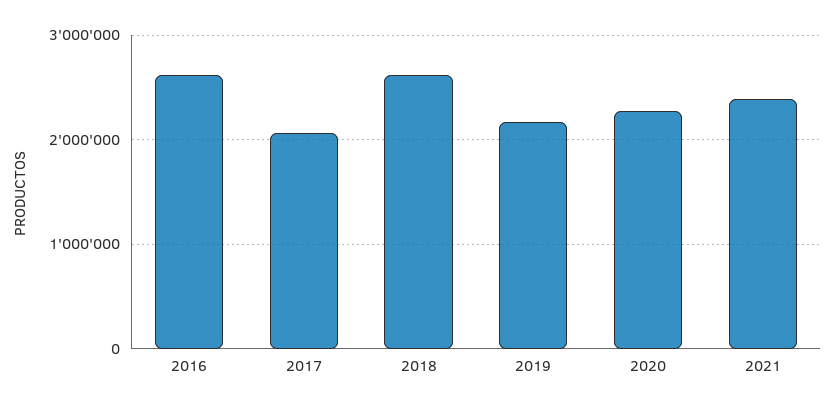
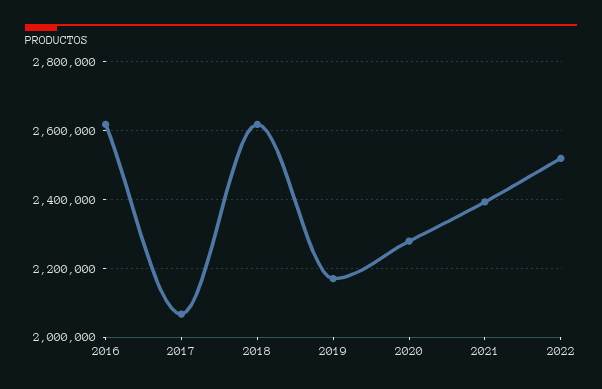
2022: none -> 2520000

